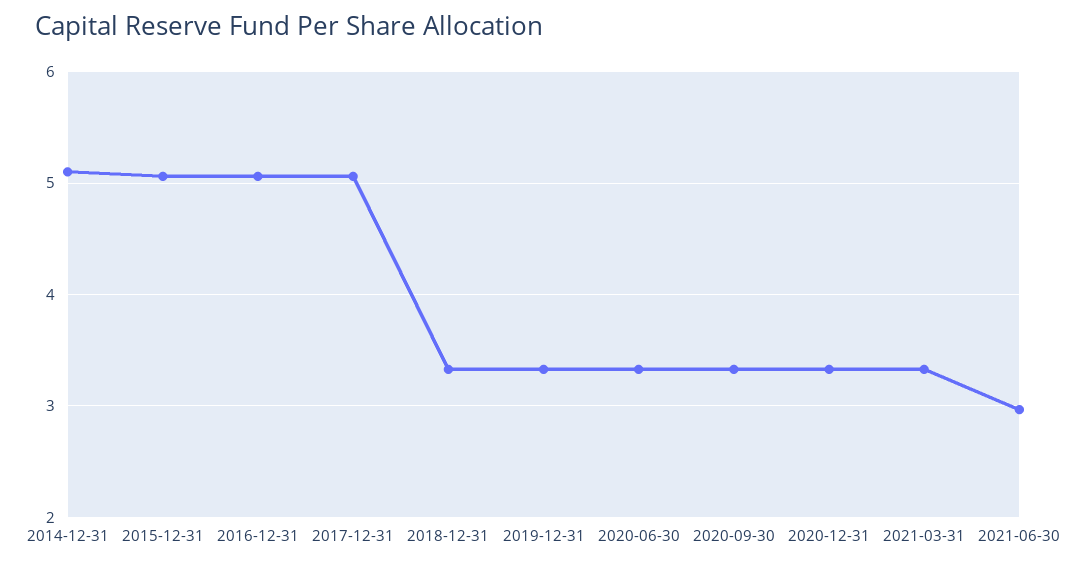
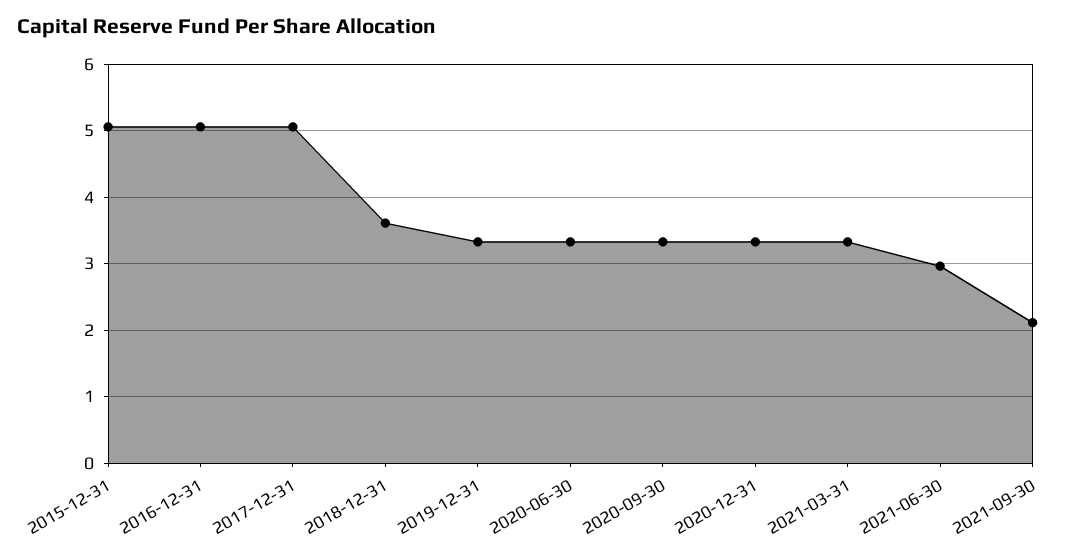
2014-12-31: 5.1 -> none
2018-12-31: 3.3 -> 3.6
2021-09-30: none -> 2.1

